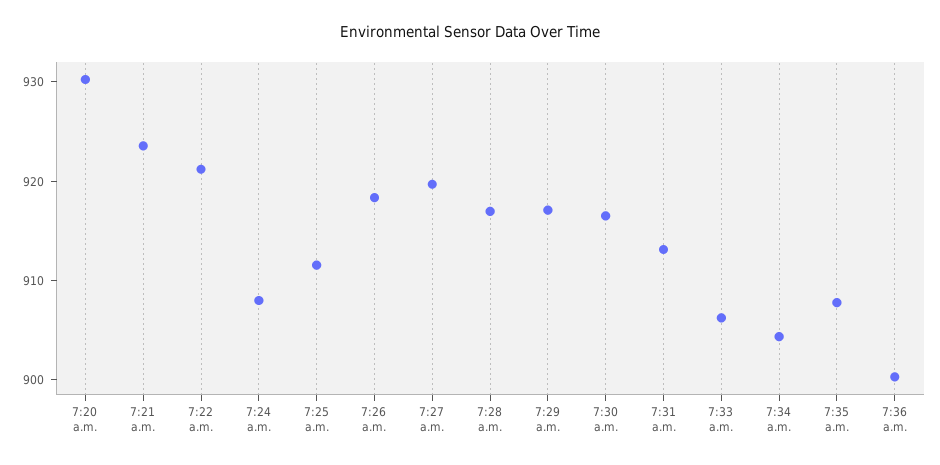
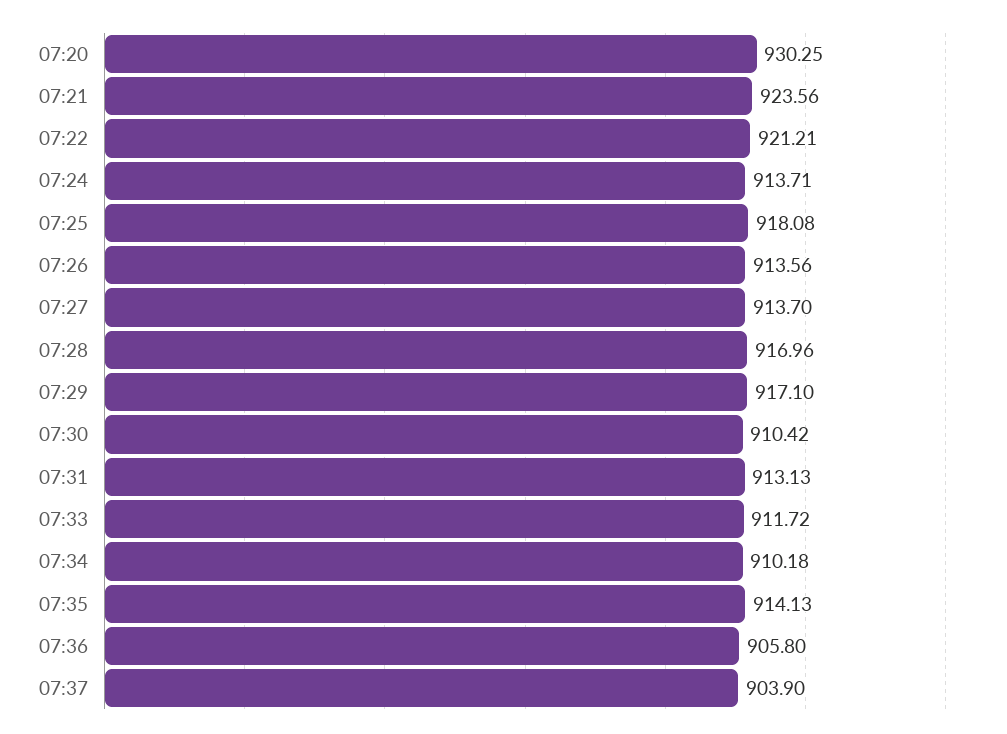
7:24 a.m.: 908 -> 913.71
7:25 a.m.: 912 -> 918.08
7:26 a.m.: 918 -> 913.56
7:27 a.m.: 920 -> 913.7
7:30 a.m.: 916 -> 910.42
7:33 a.m.: 906 -> 911.72
7:34 a.m.: 904 -> 910.18
7:35 a.m.: 908 -> 914.13
7:36 a.m.: 900 -> 905.8
07:37: none -> 903.9

